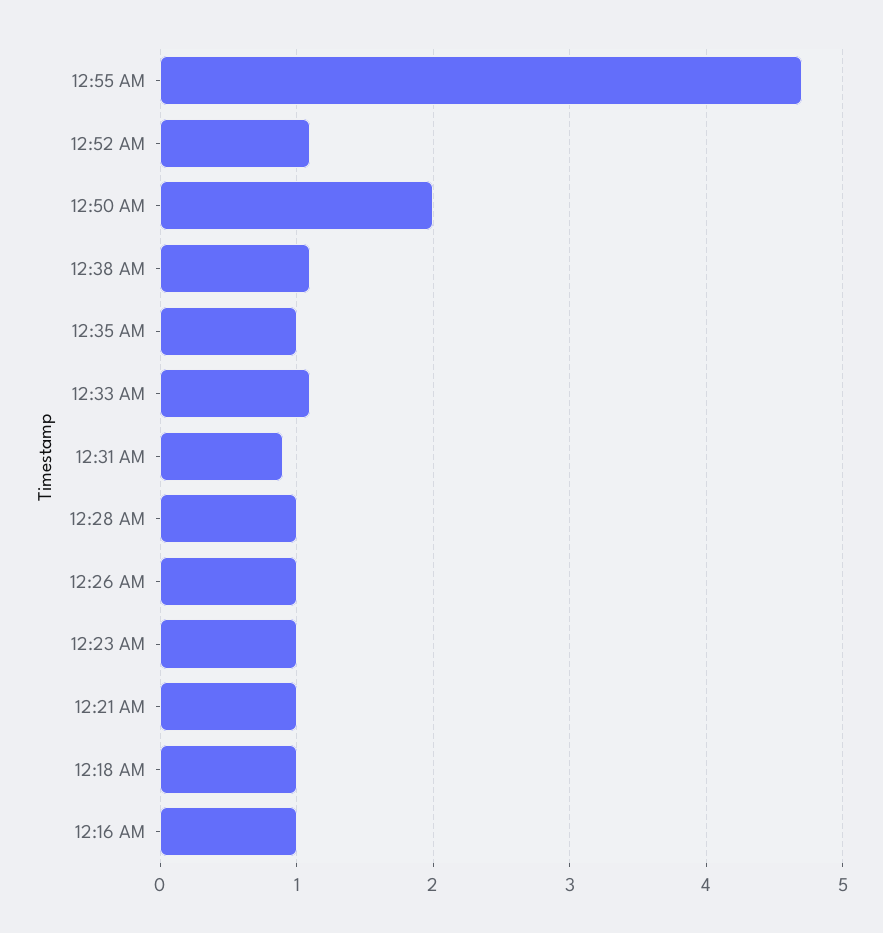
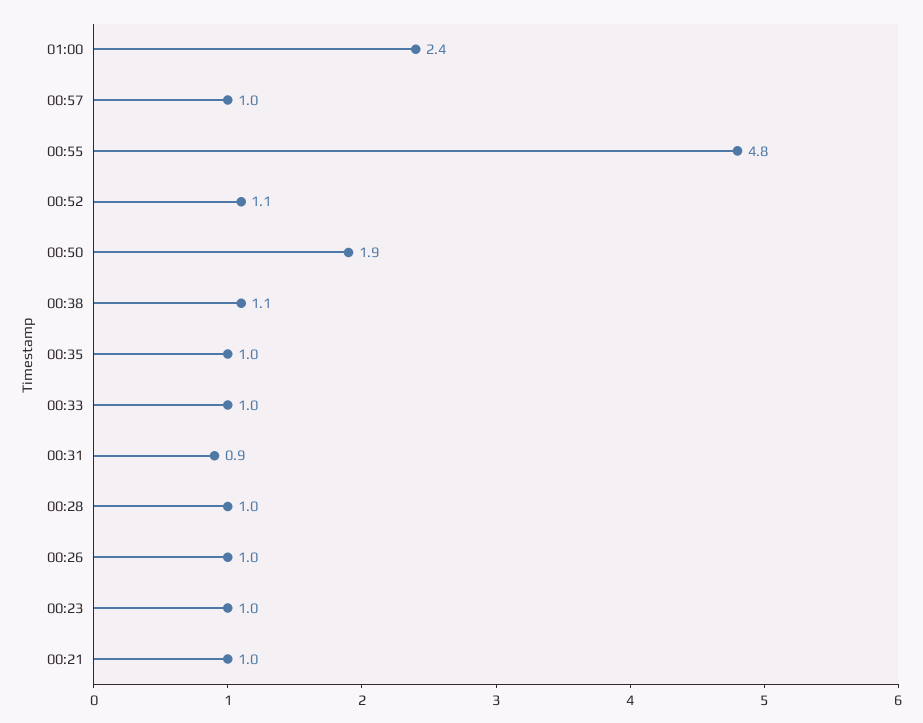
12:55 AM: 4.7 -> 4.8
12:50 AM: 2 -> 1.9
12:33 AM: 1.1 -> 1
12:18 AM: 1 -> none
12:16 AM: 1 -> none
01:00: none -> 2.4
00:57: none -> 1

